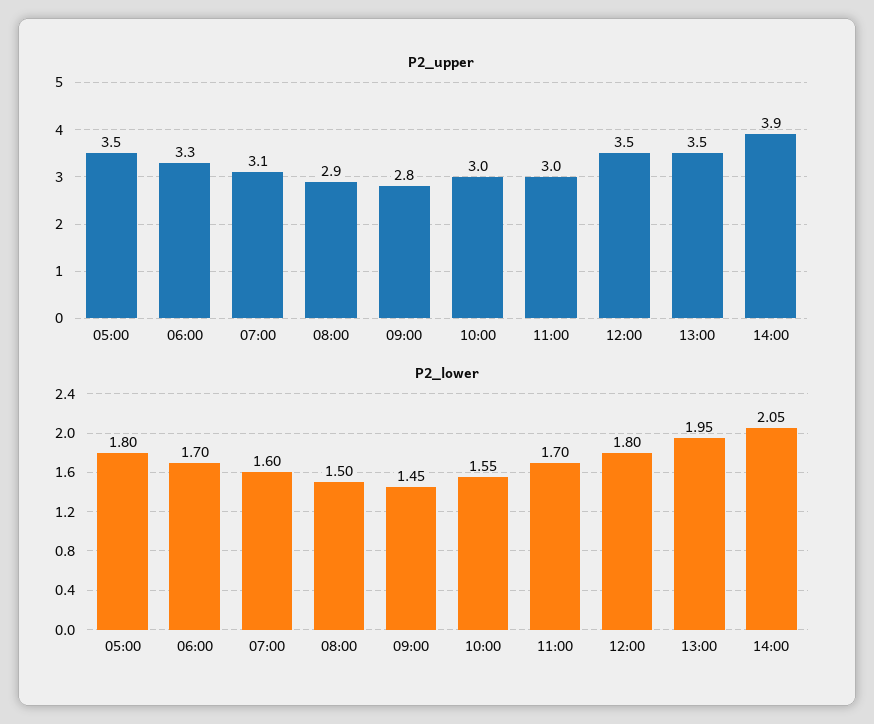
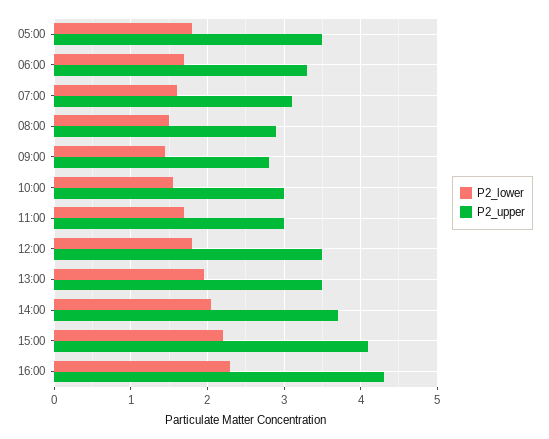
P2_upper, 14:00: 3.9 -> 3.7
P2_lower, 15:00: none -> 2.2
P2_upper, 15:00: none -> 4.1
P2_lower, 16:00: none -> 2.3
P2_upper, 16:00: none -> 4.3

